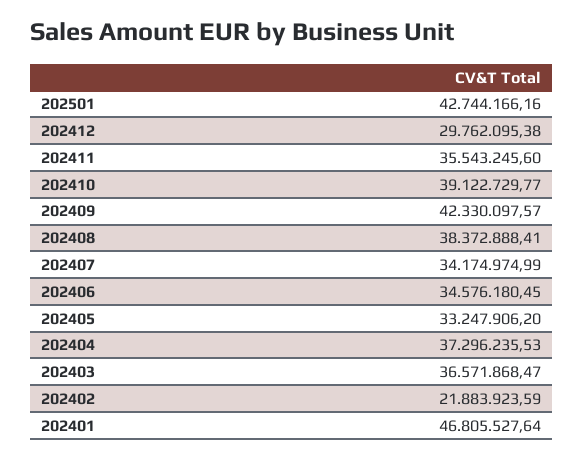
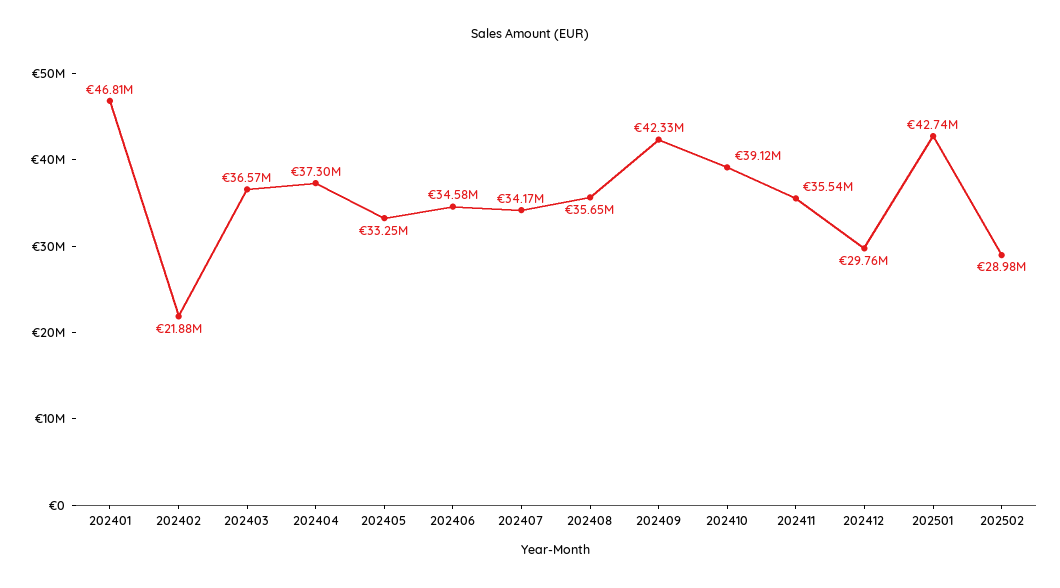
202408: 38372888.41 -> 35650000
202502: none -> 28980000

